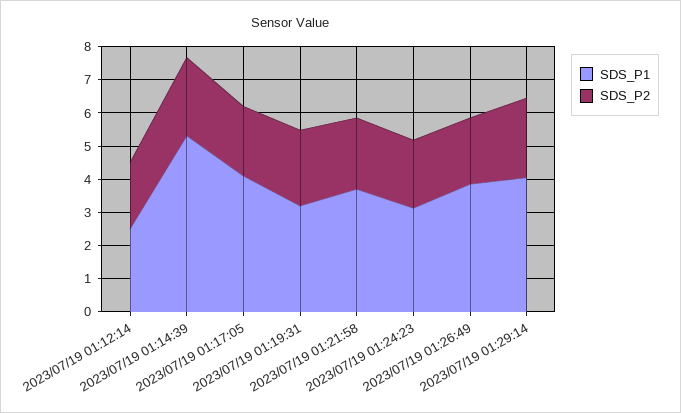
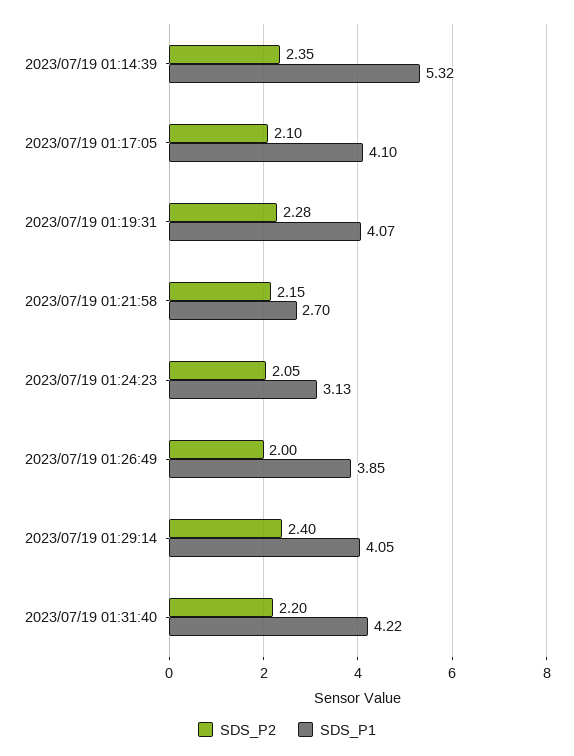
SDS_P1, 2023/07/19 01:12:14: 2.5 -> none
SDS_P2, 2023/07/19 01:12:14: 2 -> none
SDS_P1, 2023/07/19 01:19:31: 3.25 -> 4.07
SDS_P1, 2023/07/19 01:21:58: 3.75 -> 2.7
SDS_P2, 2023/07/19 01:31:40: none -> 2.2
SDS_P1, 2023/07/19 01:31:40: none -> 4.22

